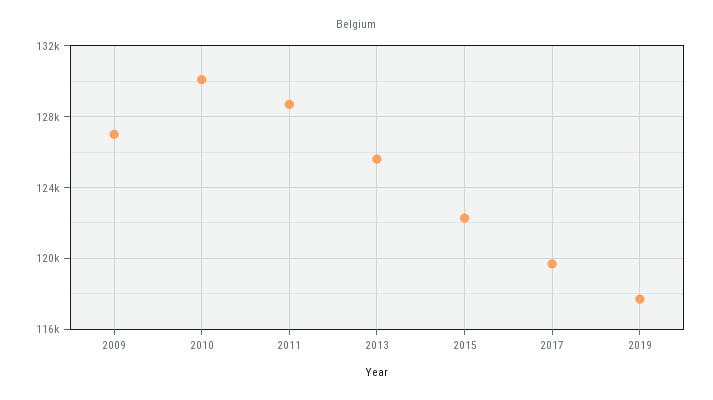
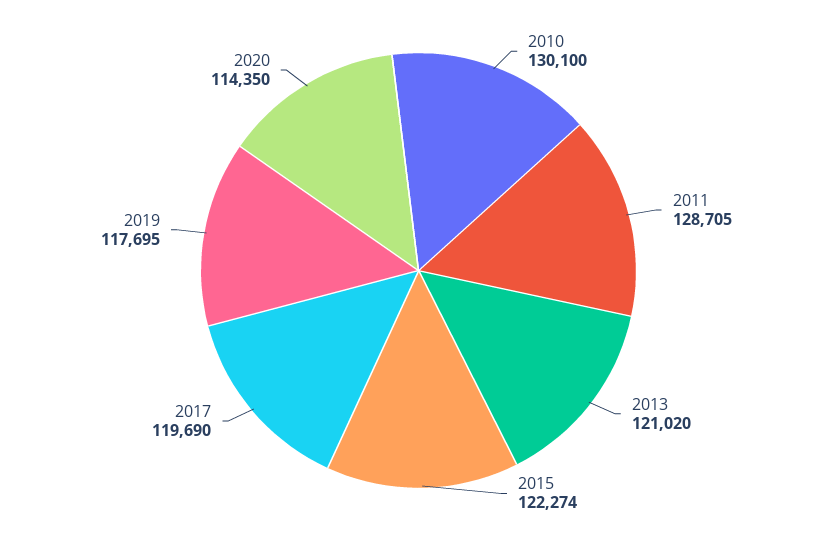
2009: 127000 -> none
2013: 125500 -> 121020
2020: none -> 114350

